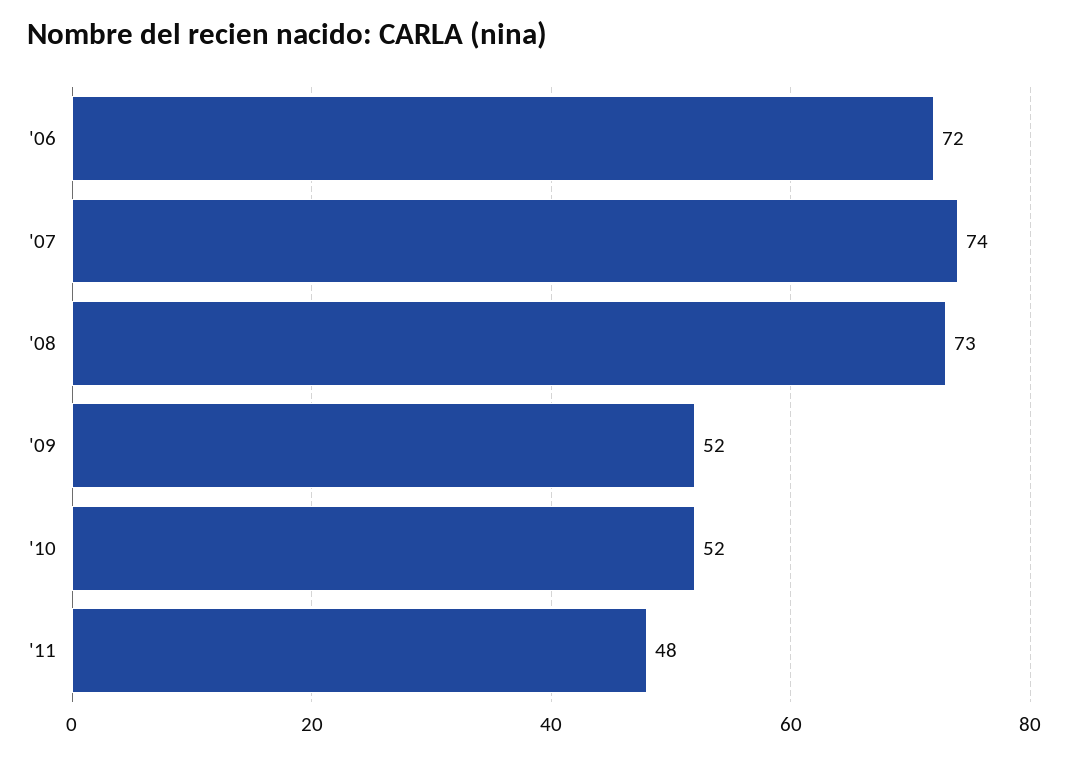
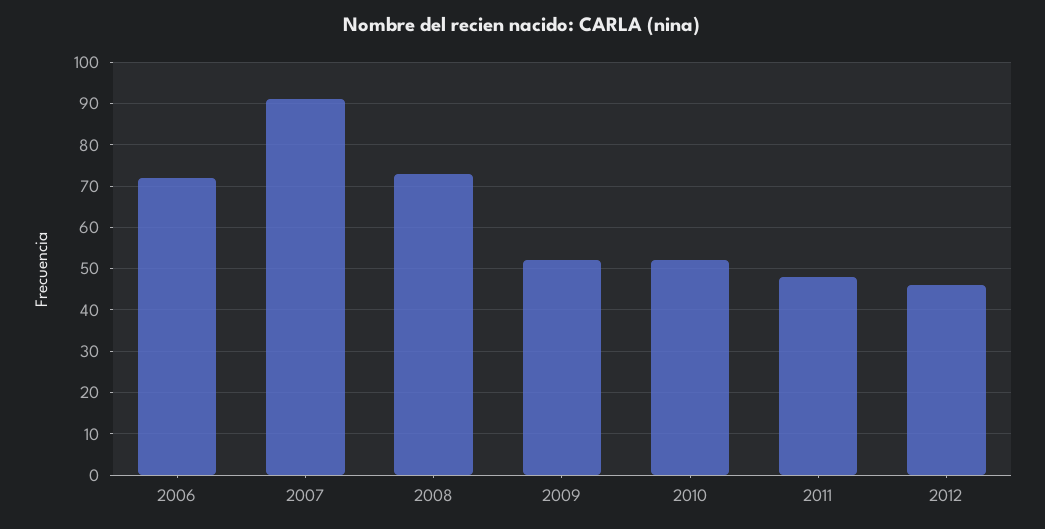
'07: 74 -> 90
2012: none -> 45

